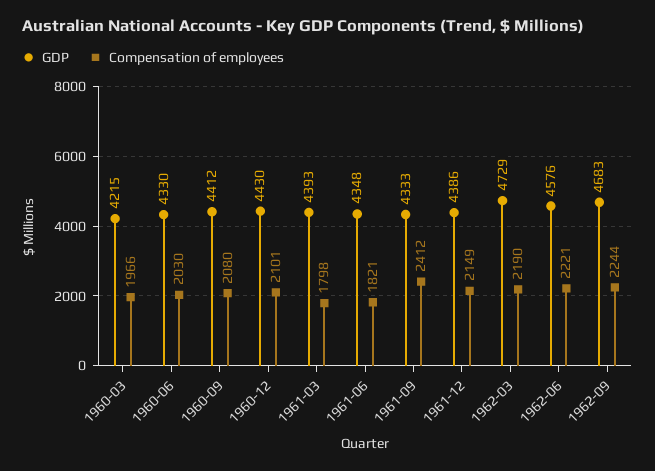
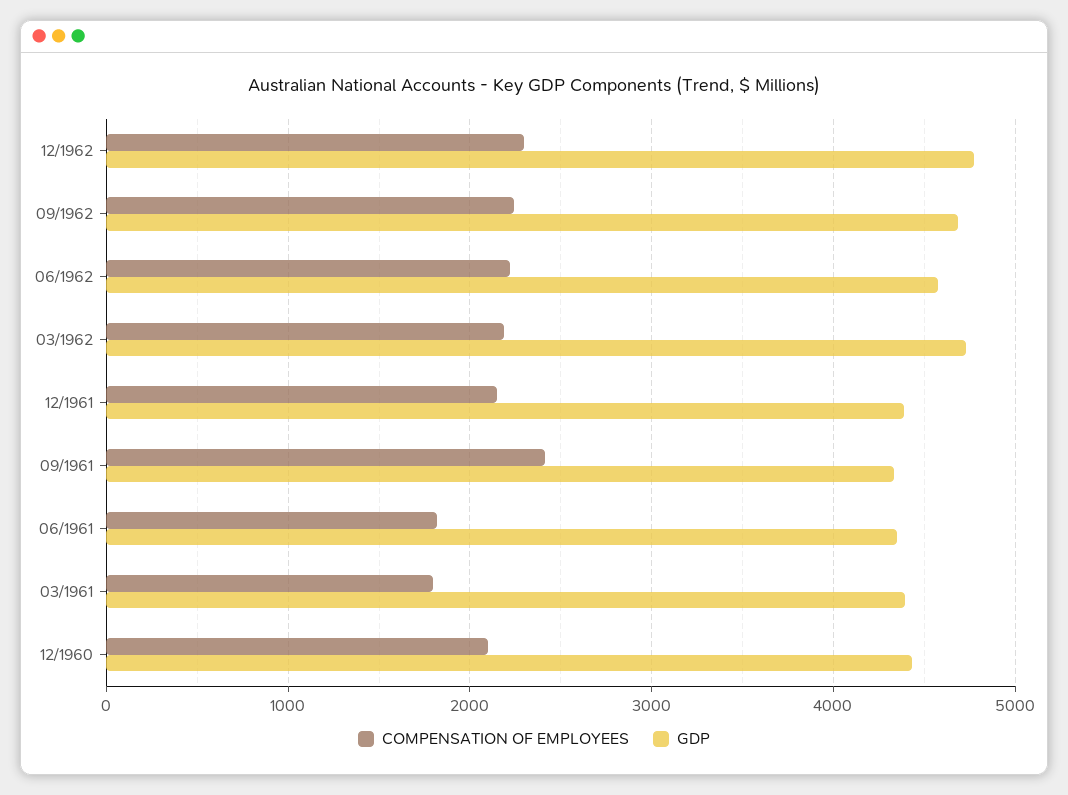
GDP, 1960-03: 4215 -> none
Compensation of employees, 1960-03: 1966 -> none
GDP, 1960-06: 4330 -> none
Compensation of employees, 1960-06: 2030 -> none
GDP, 1960-09: 4412 -> none
Compensation of employees, 1960-09: 2080 -> none
Compensation of employees, 12/1962: none -> 2300
GDP, 12/1962: none -> 4800

